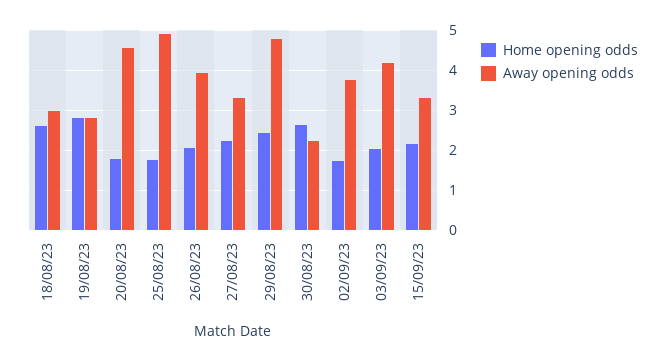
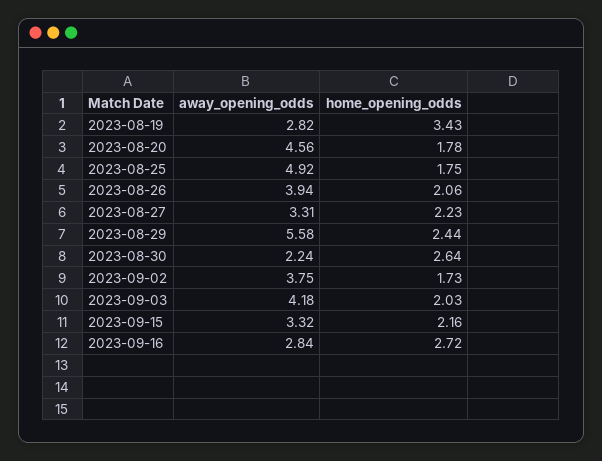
Home opening odds, 18/08/23: 2.6 -> none
Away opening odds, 18/08/23: 3 -> none
Home opening odds, 19/08/23: 2.8 -> 3.43
Away opening odds, 29/08/23: 4.8 -> 5.58
Away opening odds, 2023-09-16: none -> 2.84
Home opening odds, 2023-09-16: none -> 2.72

